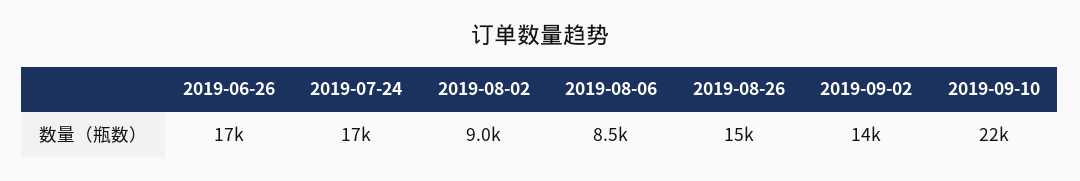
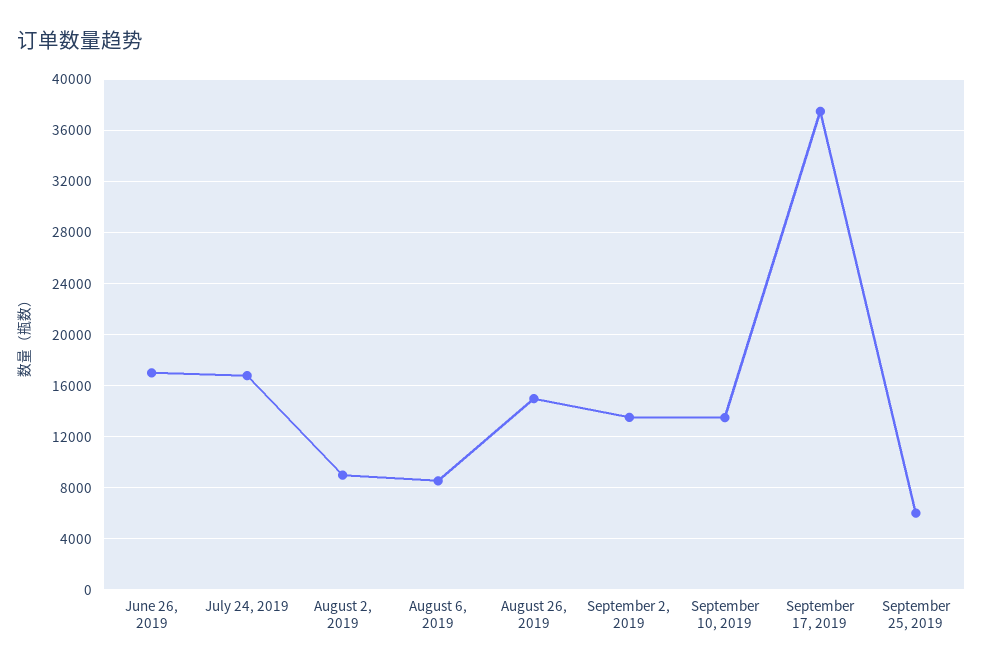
2019-09-10: 22000 -> 13500
September 17, 2019: none -> 37500
September 25, 2019: none -> 6000

